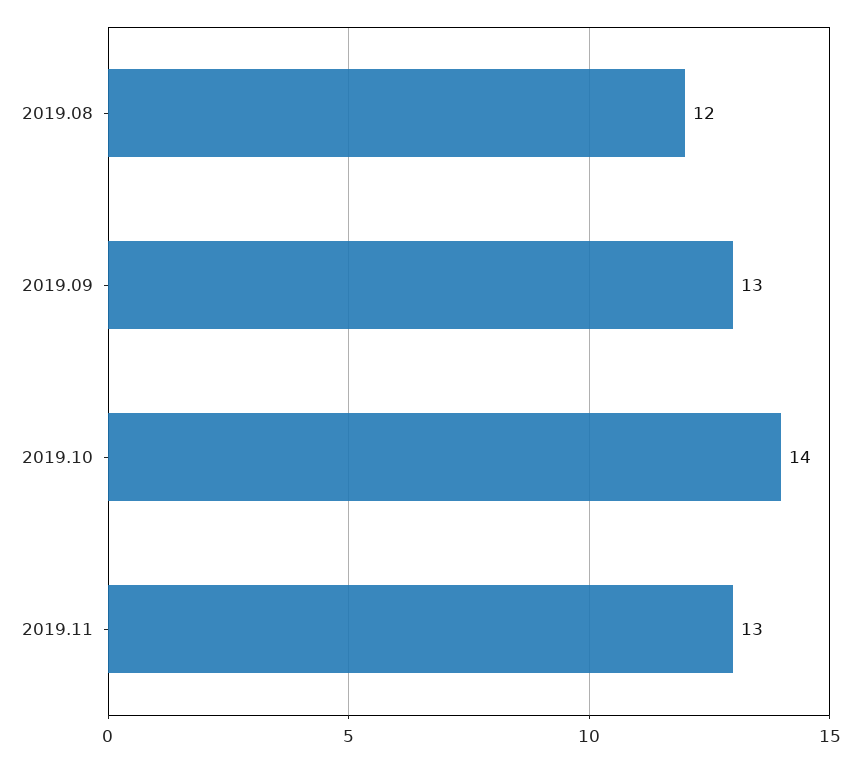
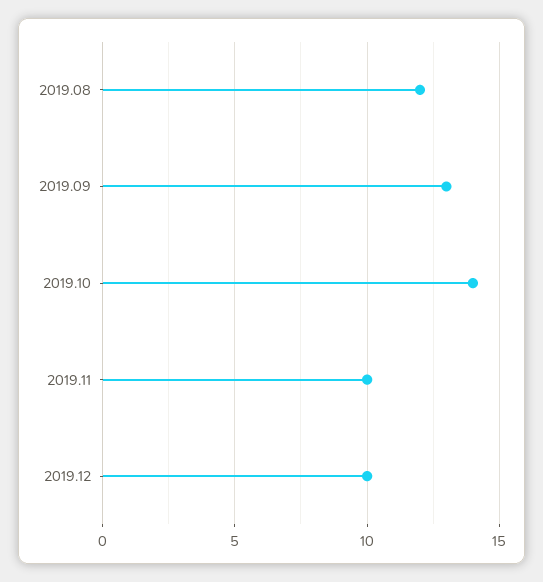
2019.11: 13 -> 10
2019.12: none -> 10

